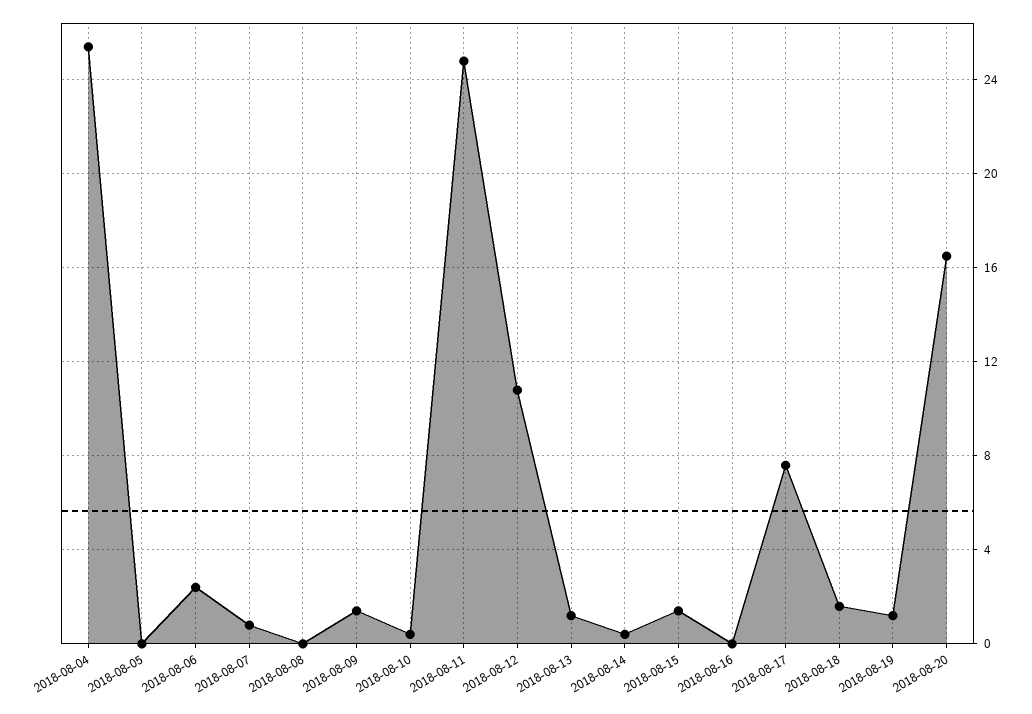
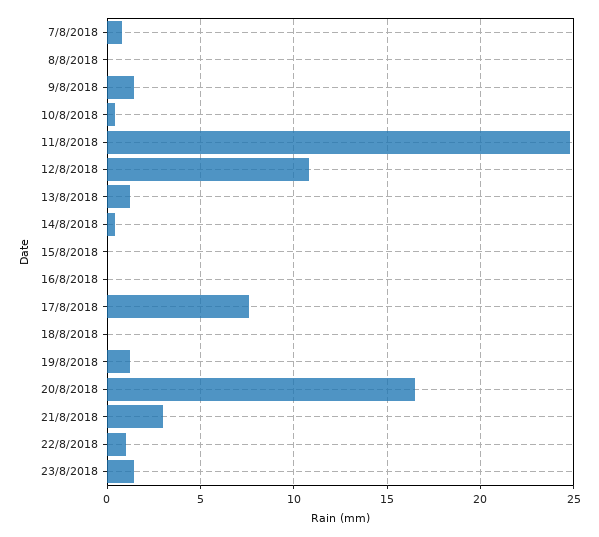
2018-08-04: 25.5 -> none
2018-08-05: 0 -> none
2018-08-06: 2.5 -> none
2018-08-15: 1.5 -> 0
2018-08-18: 1.5 -> 0
21/8/2018: none -> 3
22/8/2018: none -> 1
23/8/2018: none -> 1.5

